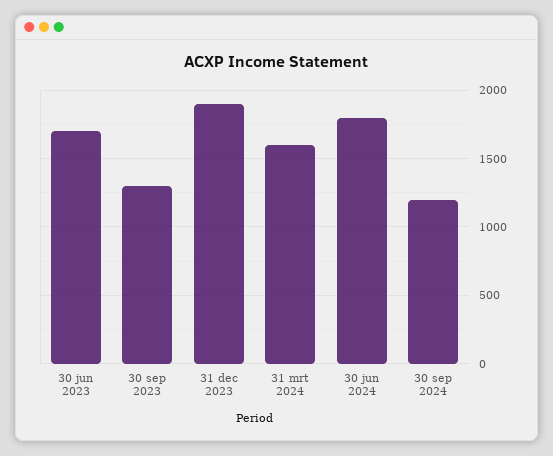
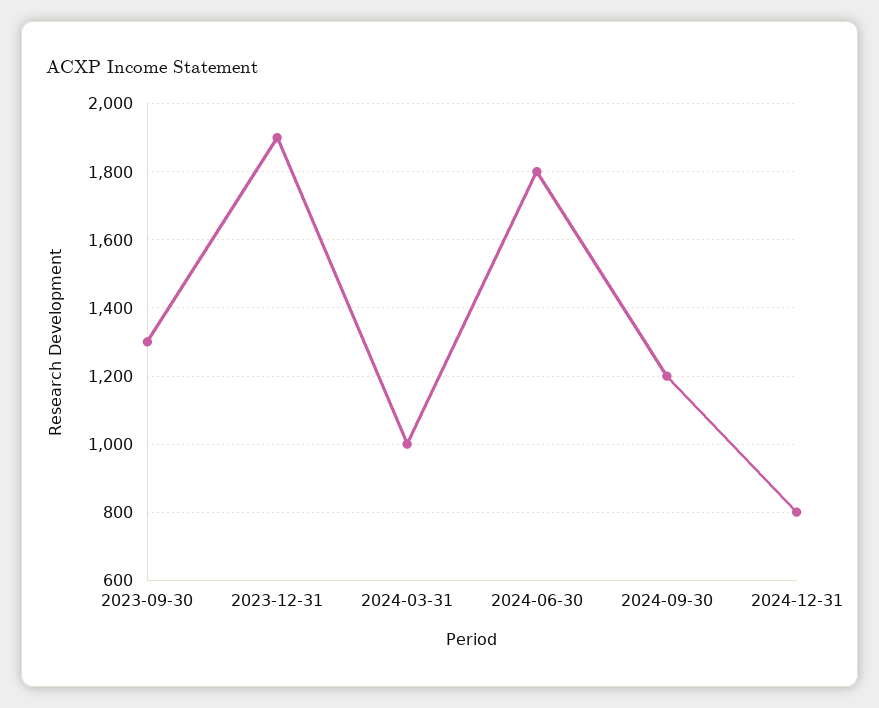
30 jun 2023: 1700 -> none
31 mrt 2024: 1600 -> 1000
2024-12-31: none -> 800

